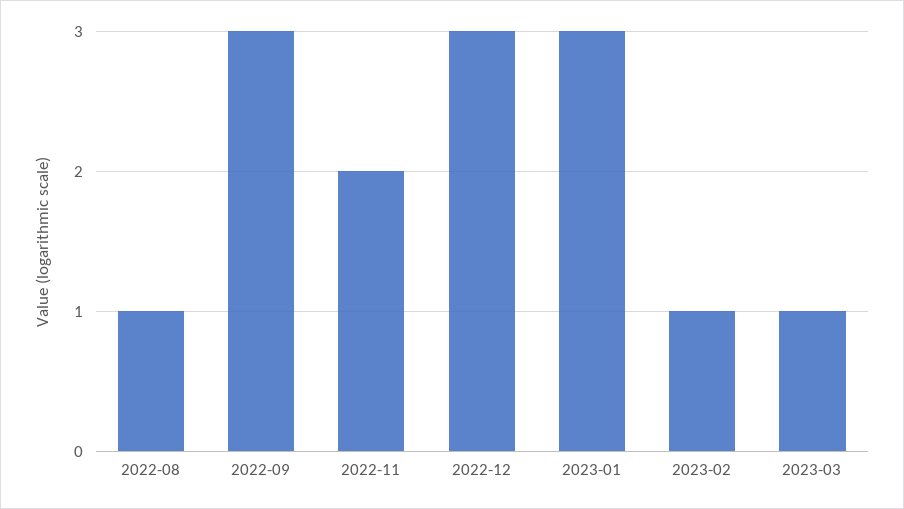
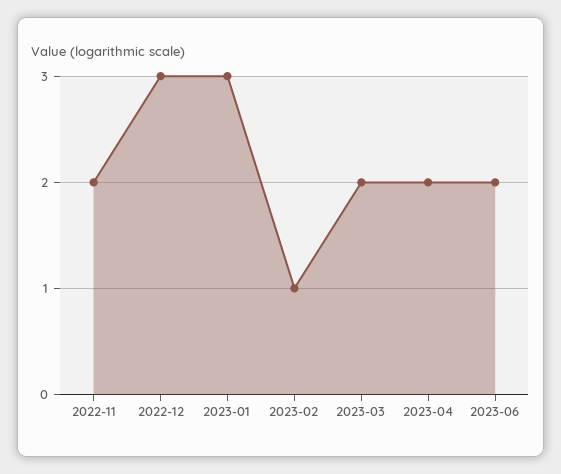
2022-08: 1 -> none
2022-09: 3 -> none
2023-03: 1 -> 2
2023-04: none -> 2
2023-06: none -> 2

